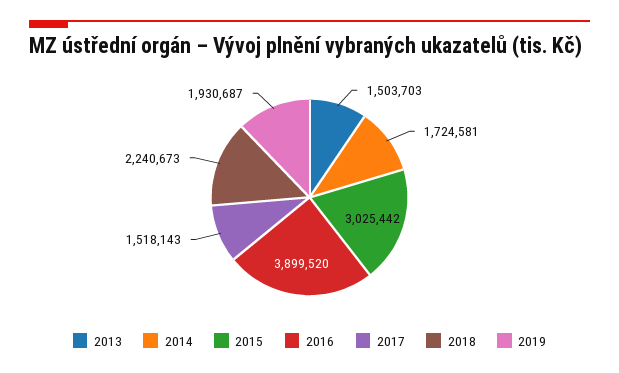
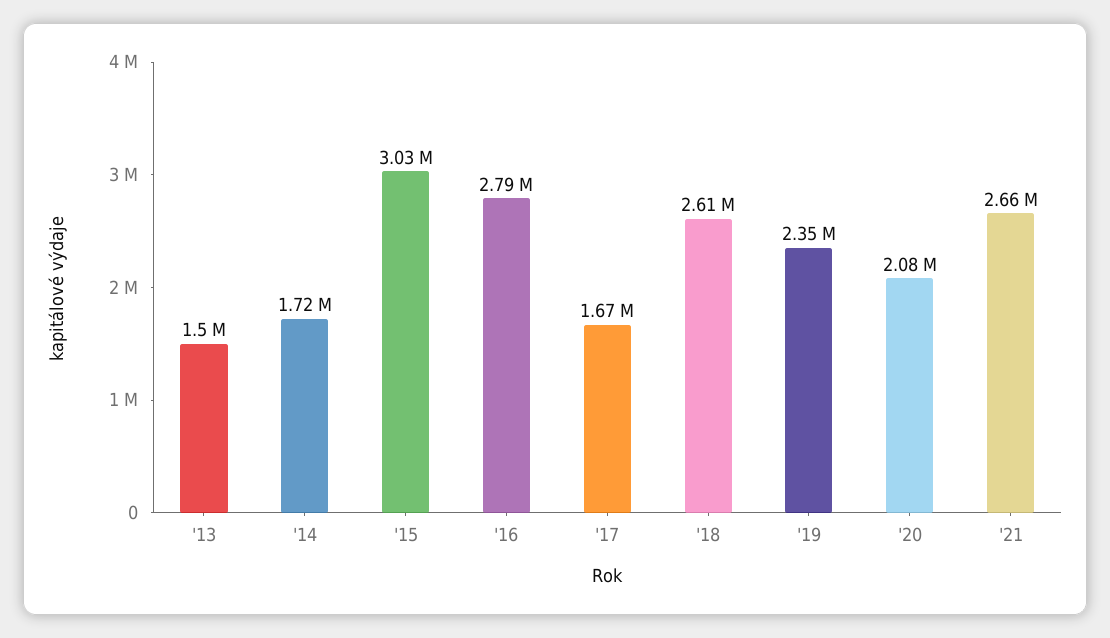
2016: 3899520 -> 2790000
2017: 1518143 -> 1670000
2018: 2240673 -> 2610000
2019: 1930687 -> 2350000
'20: none -> 2080000
'21: none -> 2660000

